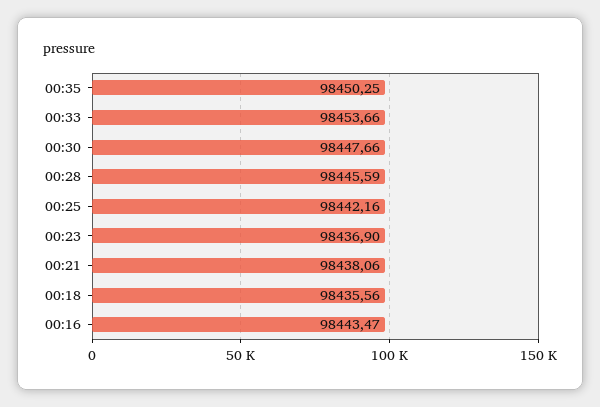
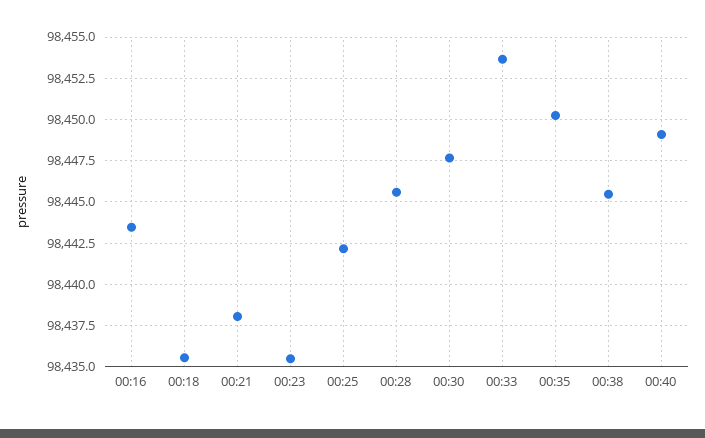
00:23: 98436.9 -> 98435.5
00:38: none -> 98445.5
00:40: none -> 98449

